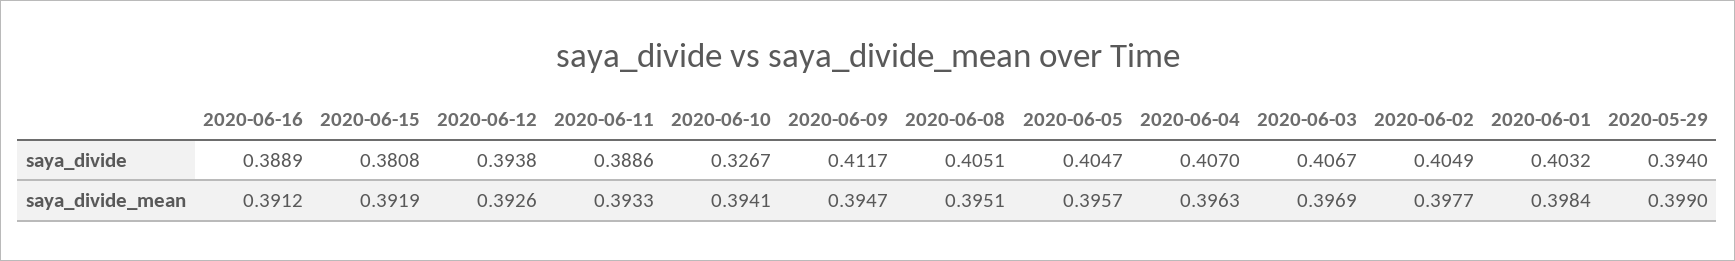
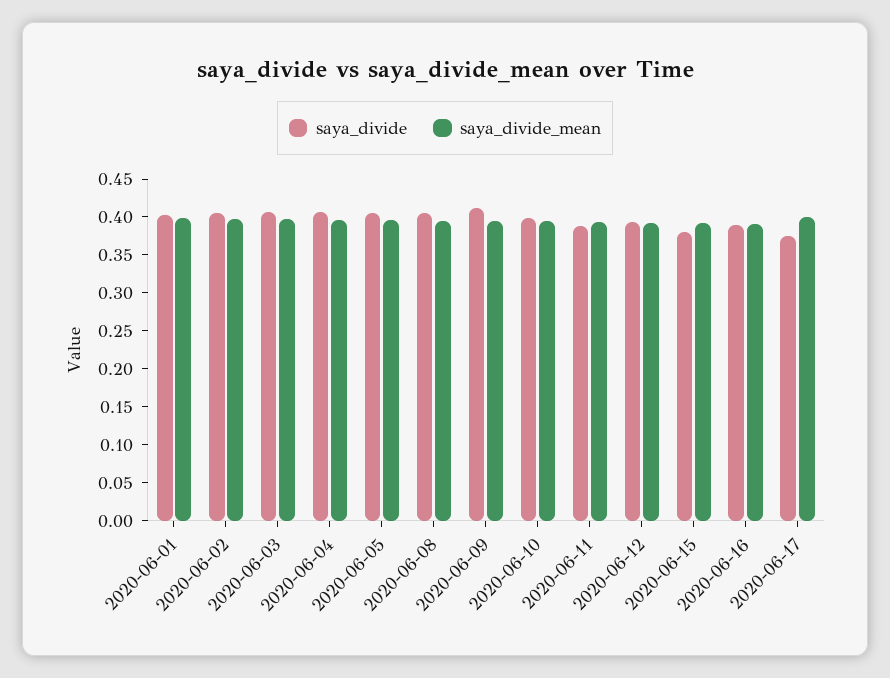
saya_divide, 2020-06-10: 0.3267 -> 0.4
saya_divide, 2020-05-29: 0.394 -> none
saya_divide_mean, 2020-05-29: 0.399 -> none
saya_divide, 2020-06-17: none -> 0.375
saya_divide_mean, 2020-06-17: none -> 0.4

